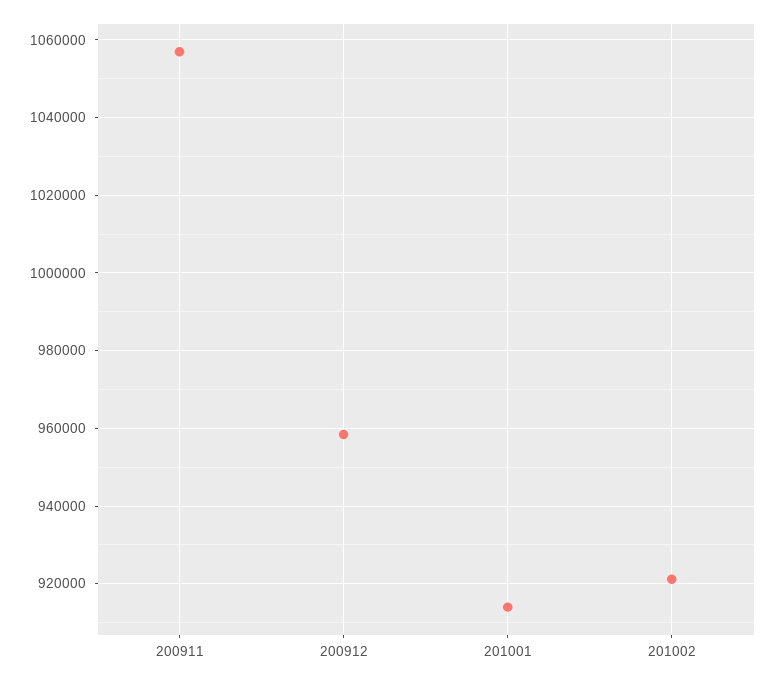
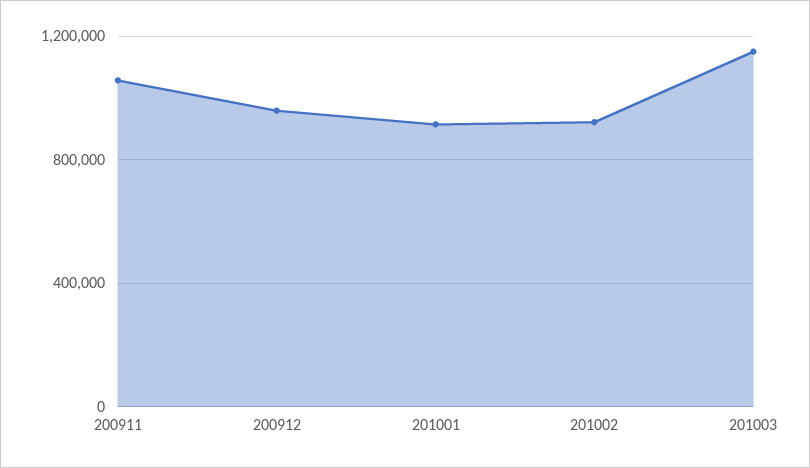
201003: none -> 1150000

